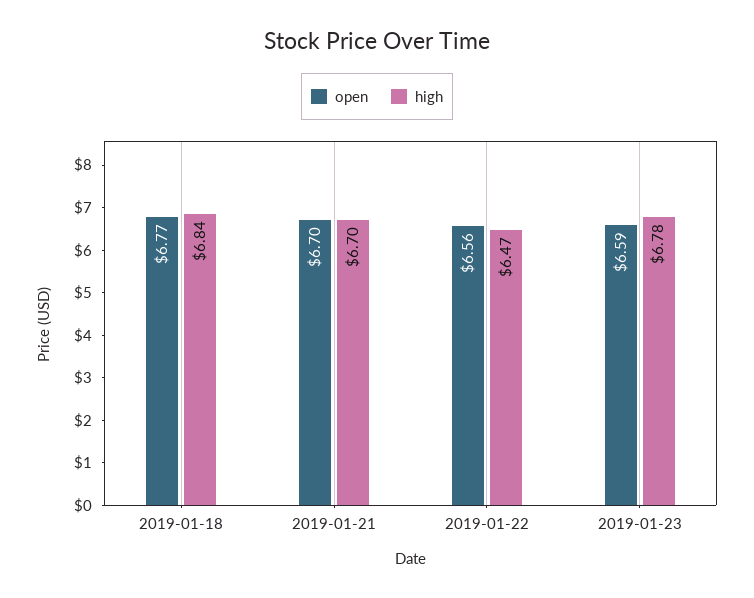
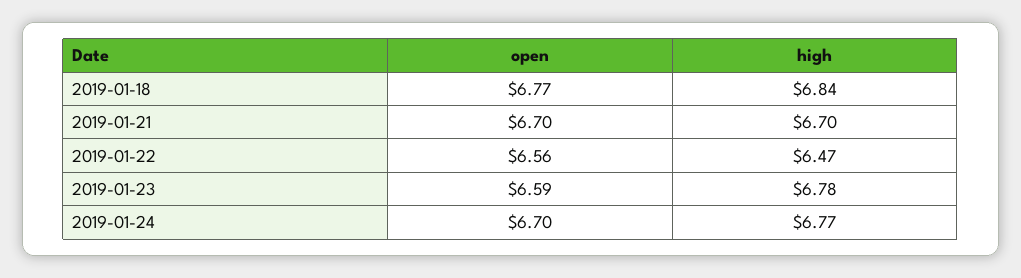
open, 2019-01-24: none -> 6.7
high, 2019-01-24: none -> 6.77

